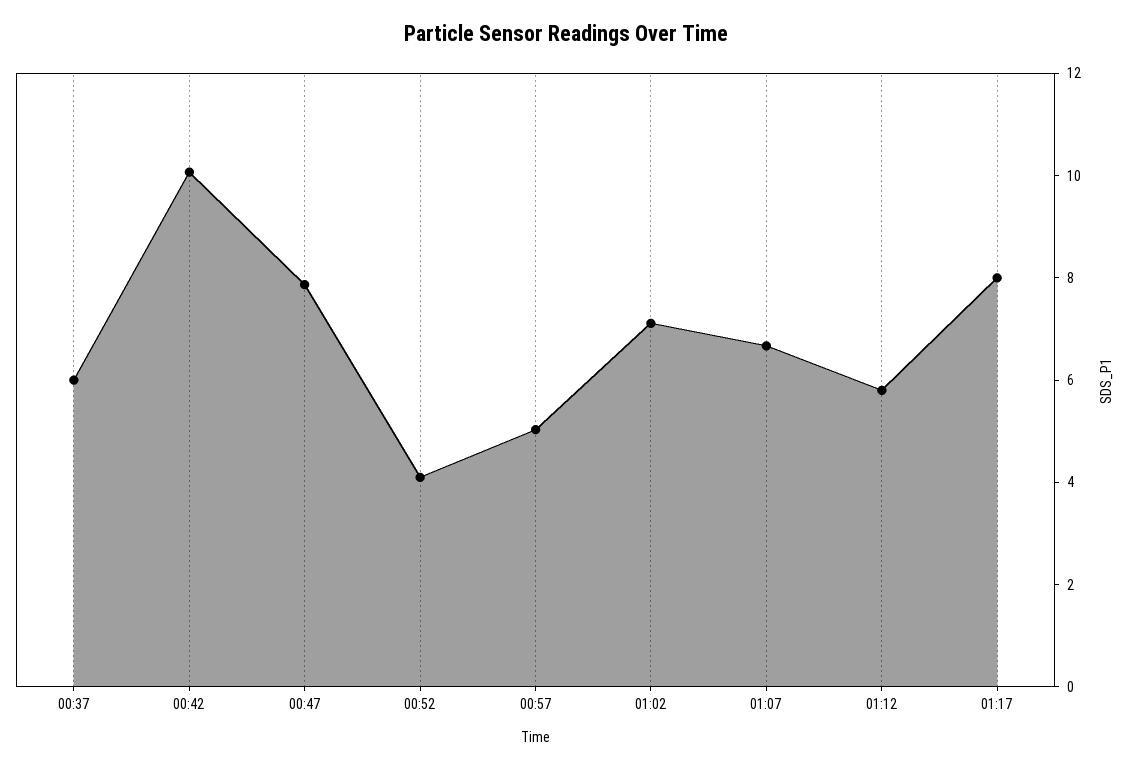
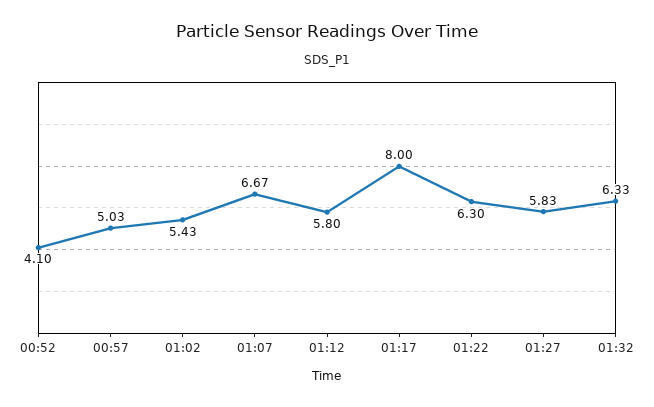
00:37: 6 -> none
00:42: 10 -> none
00:47: 8 -> none
01:02: 7 -> 5.43
01:22: none -> 6.3
01:27: none -> 5.83
01:32: none -> 6.33

